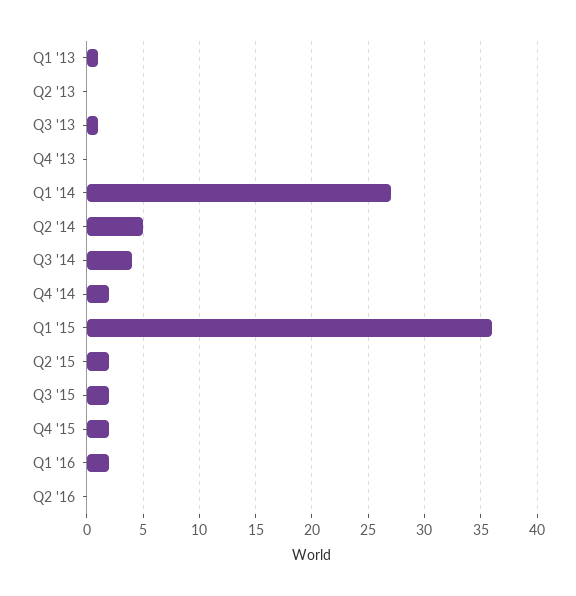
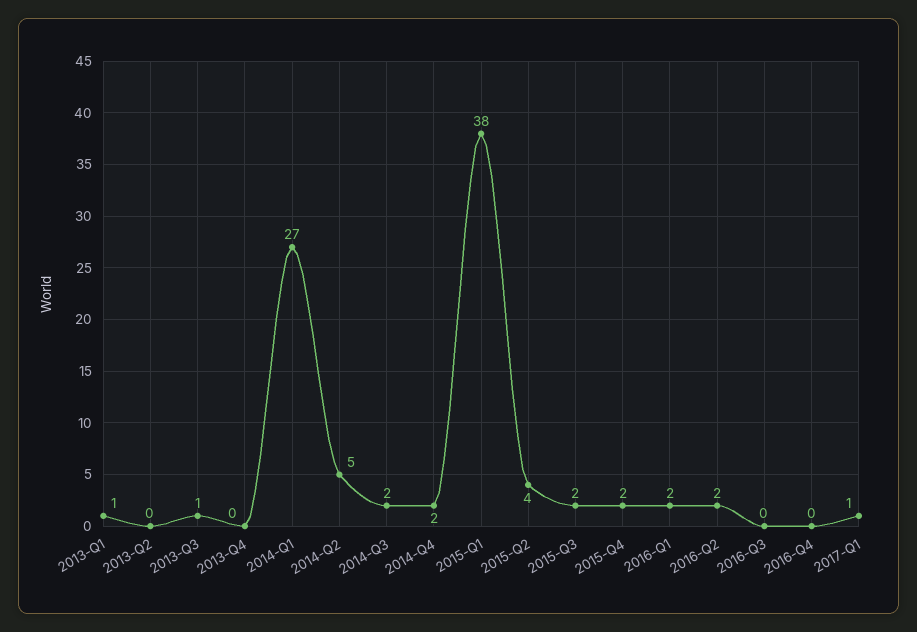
Q3 '14: 4 -> 2
Q1 '15: 36 -> 38
Q2 '15: 2 -> 4
Q2 '16: 0 -> 2
2016-Q3: none -> 0
2016-Q4: none -> 0
2017-Q1: none -> 1

